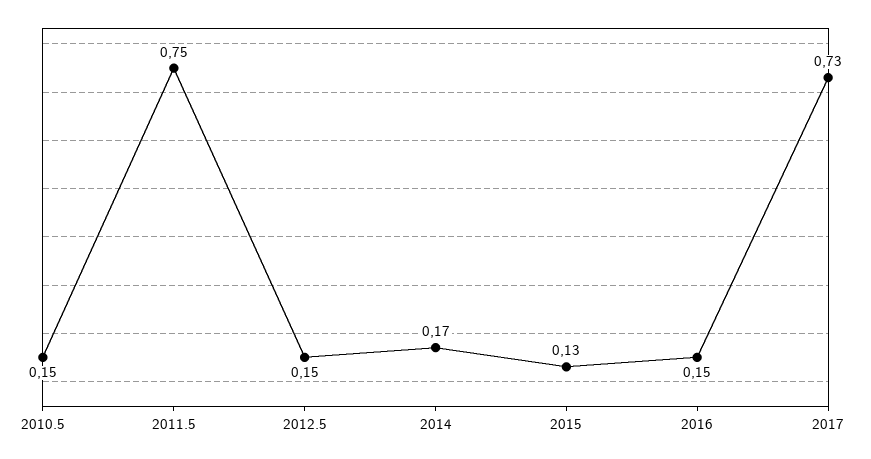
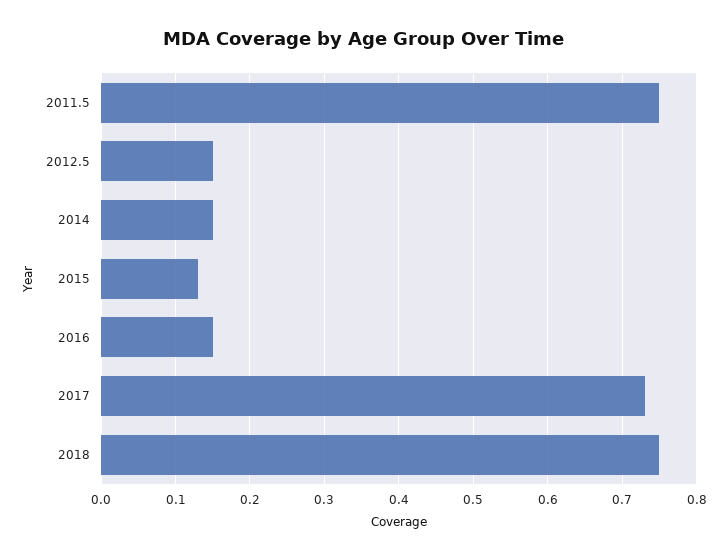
2010.5: 0.15 -> none
2014: 0.17 -> 0.15
2018: none -> 0.75

